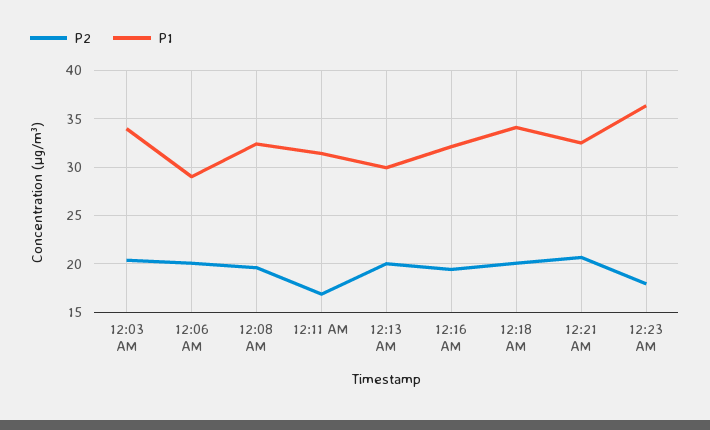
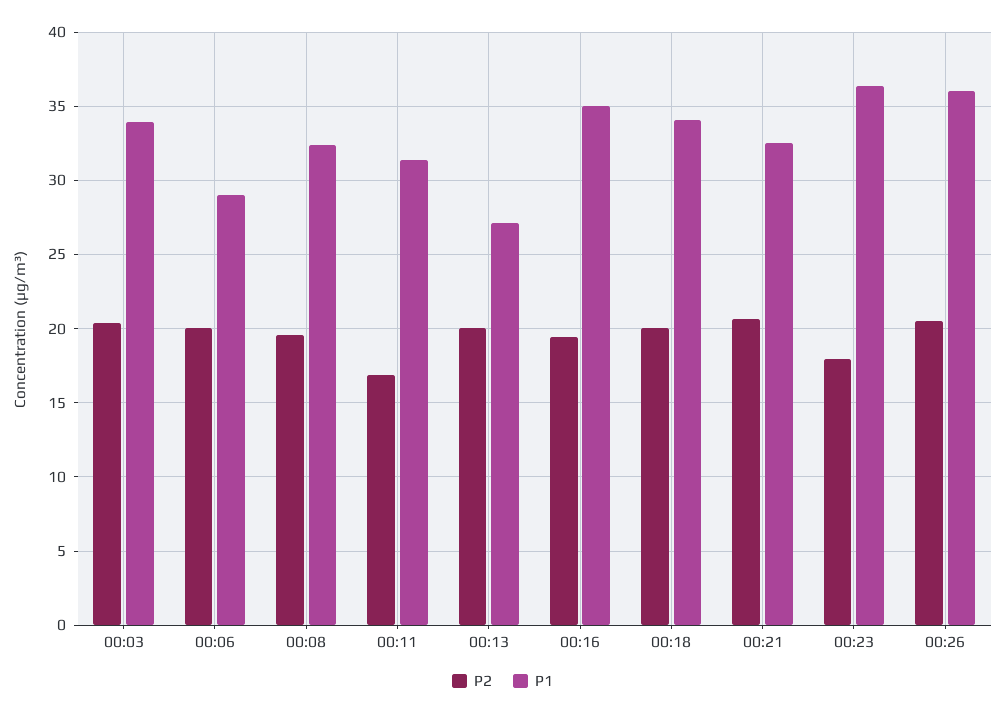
P1, 12:13 AM: 30 -> 27
P1, 12:16 AM: 32 -> 35
P2, 00:26: none -> 20.5
P1, 00:26: none -> 36

